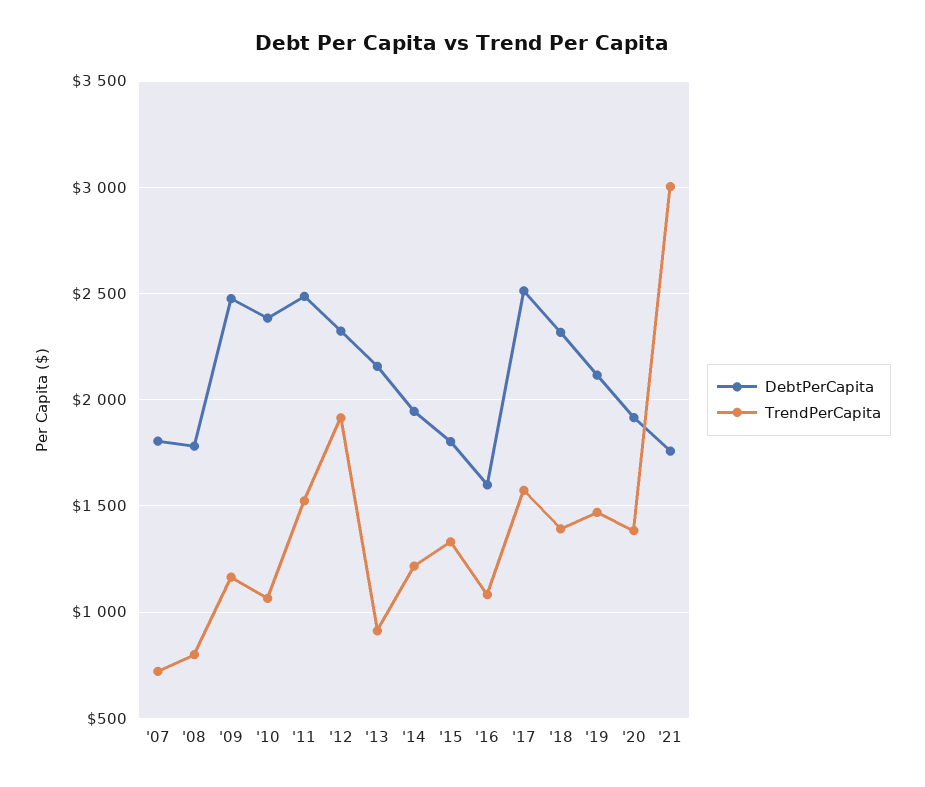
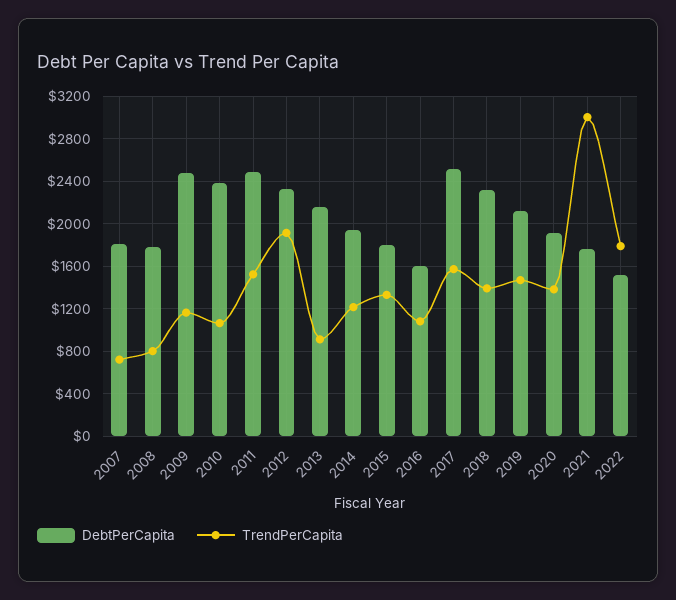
DebtPerCapita, 2022: none -> 1500
TrendPerCapita, 2022: none -> 1800

